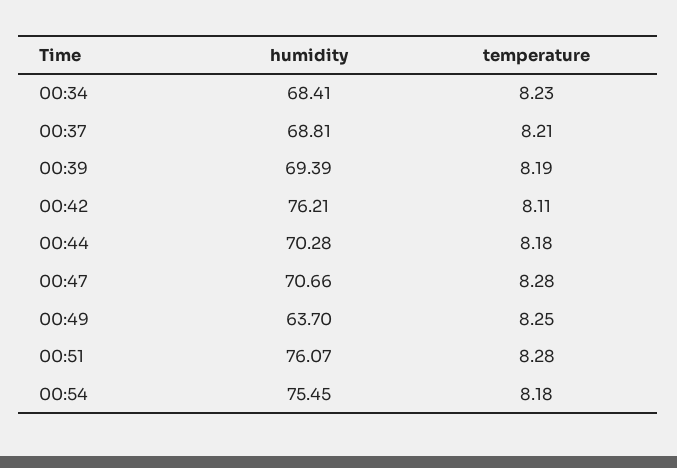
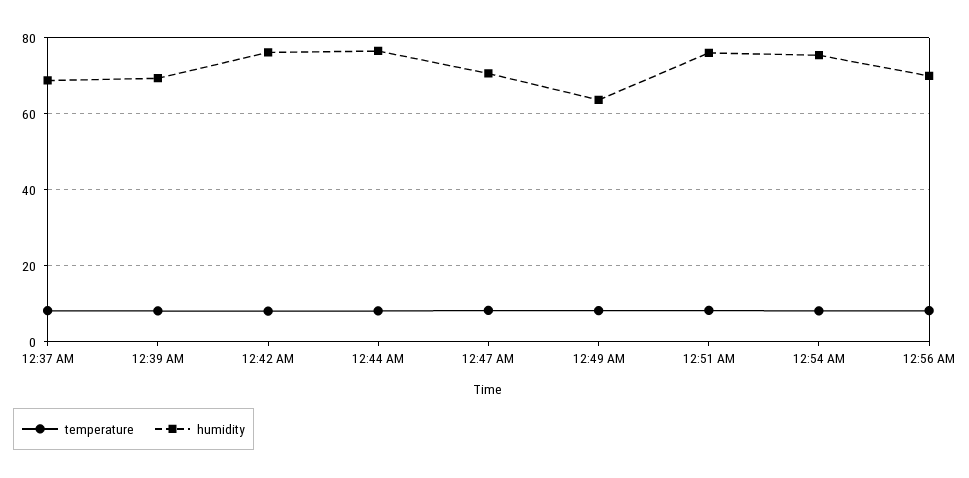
humidity, 00:34: 68.41 -> none
temperature, 00:34: 8.23 -> none
humidity, 00:44: 70.28 -> 76
temperature, 12:56 AM: none -> 8
humidity, 12:56 AM: none -> 70

